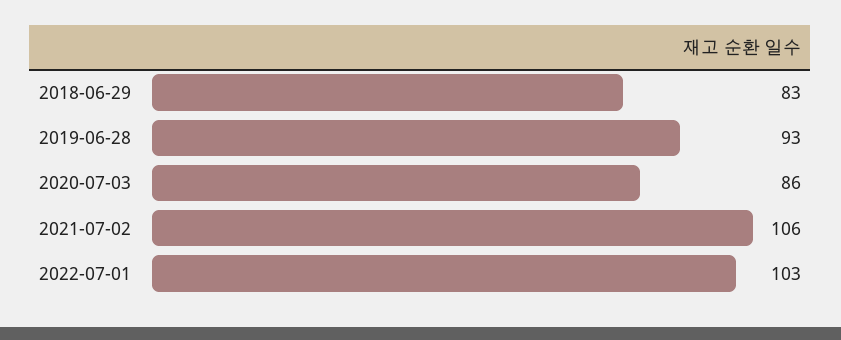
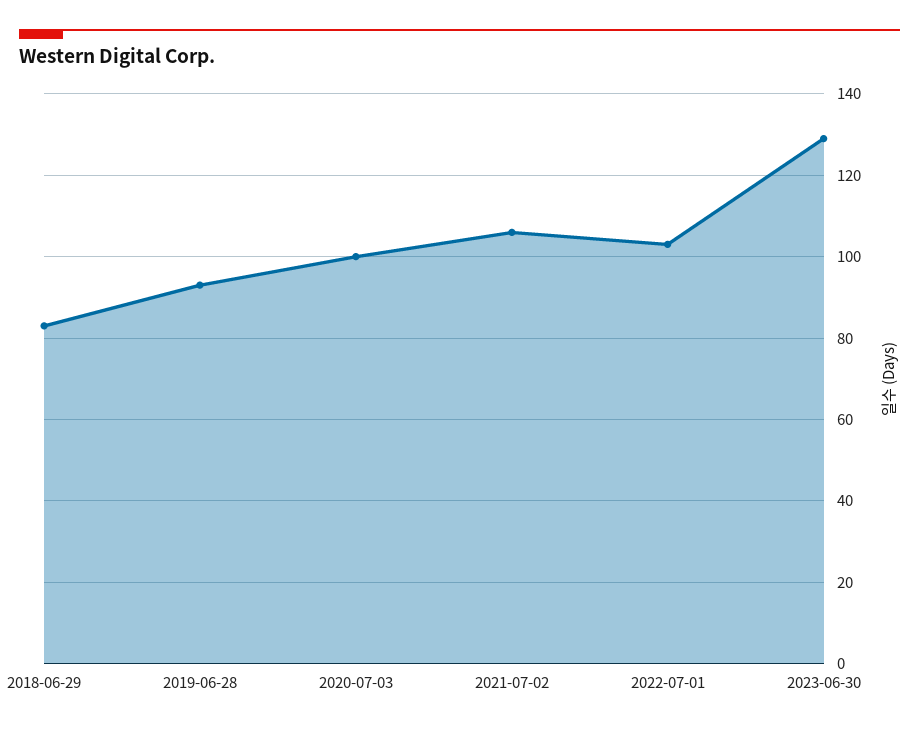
2020-07-03: 86 -> 100
2023-06-30: none -> 130

